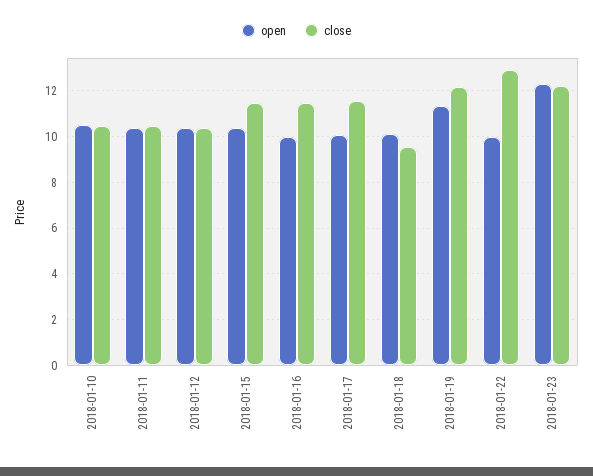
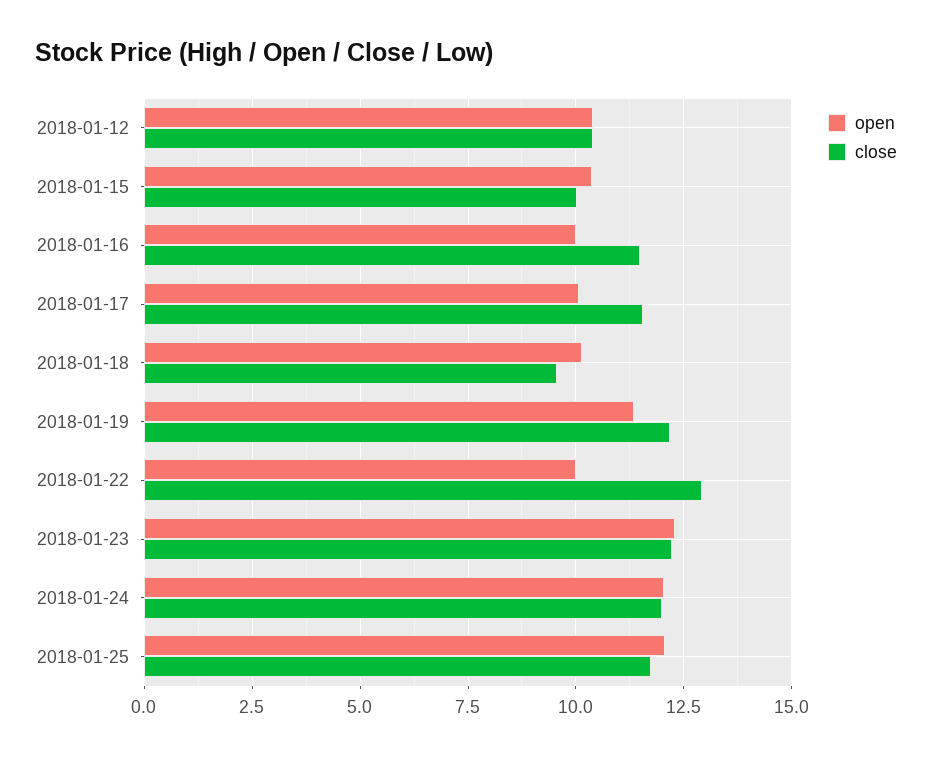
open, 2018-01-10: 10.5 -> none
close, 2018-01-10: 10.5 -> none
open, 2018-01-11: 10.5 -> none
close, 2018-01-11: 10.5 -> none
close, 2018-01-15: 11.5 -> 10
open, 2018-01-24: none -> 12
close, 2018-01-24: none -> 12
open, 2018-01-25: none -> 12
close, 2018-01-25: none -> 11.75

